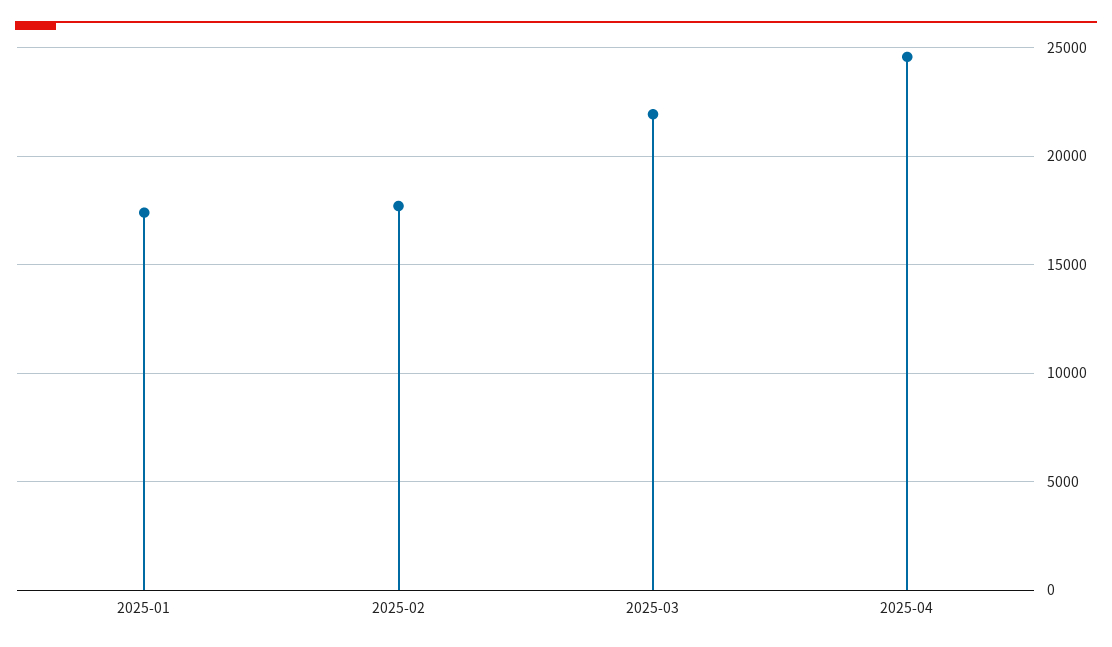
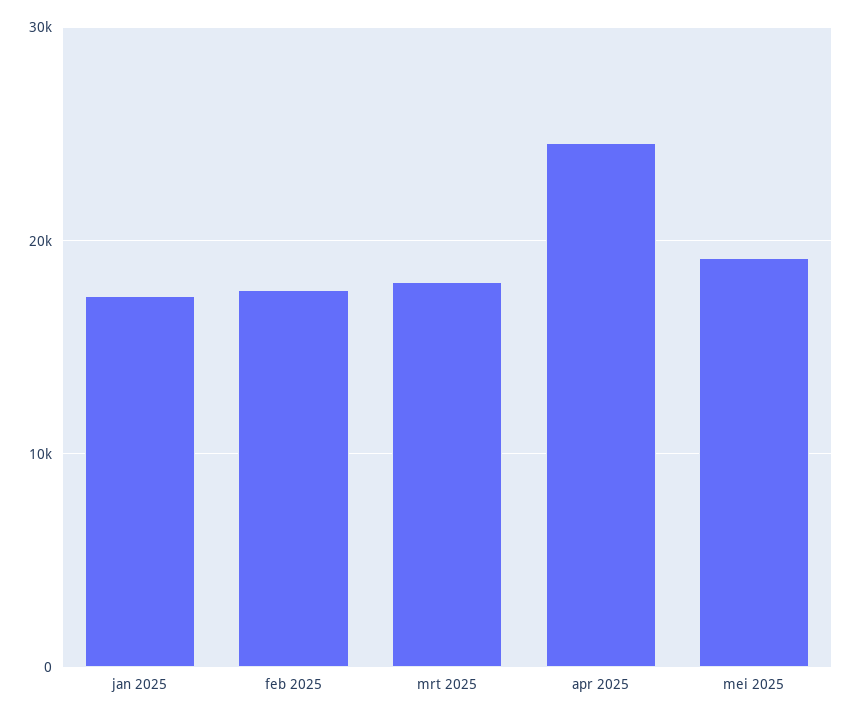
2025-03: 22000 -> 18000
mei 2025: none -> 19000

